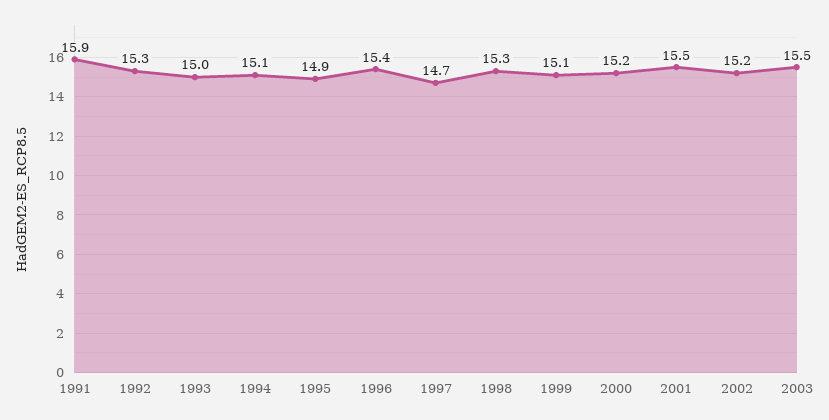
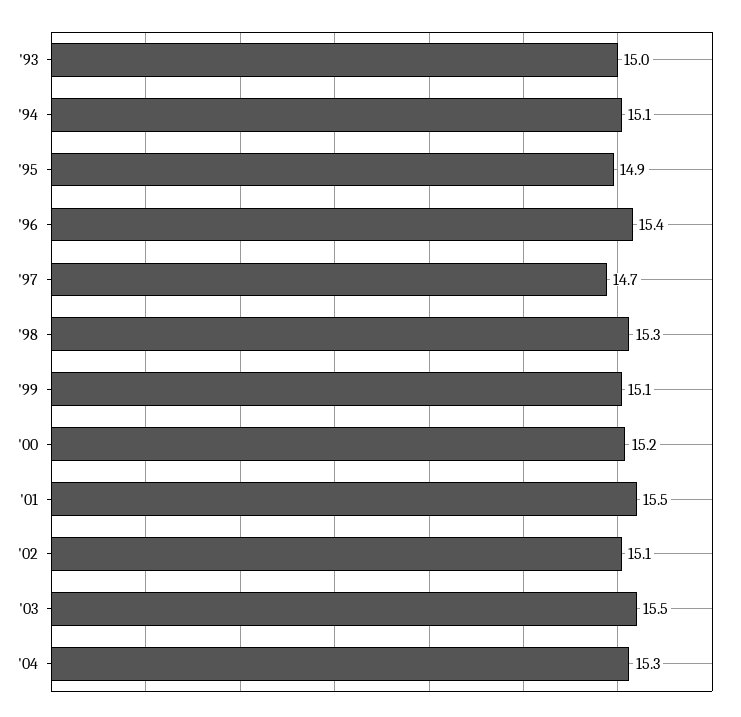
1991: 15.9 -> none
1992: 15.3 -> none
2002: 15.2 -> 15.1
'04: none -> 15.3

